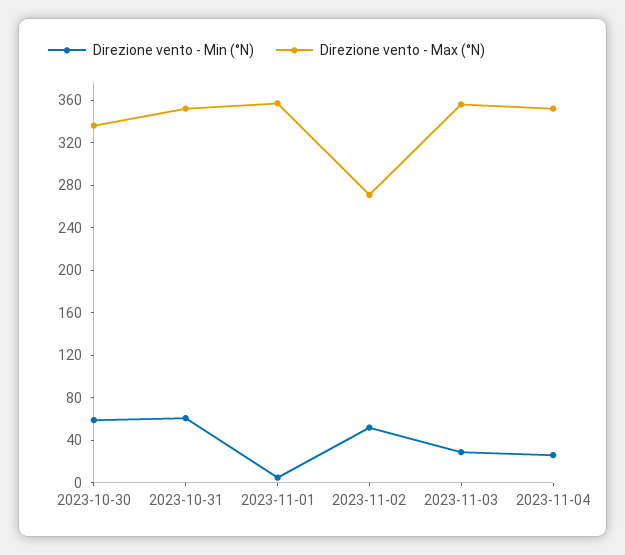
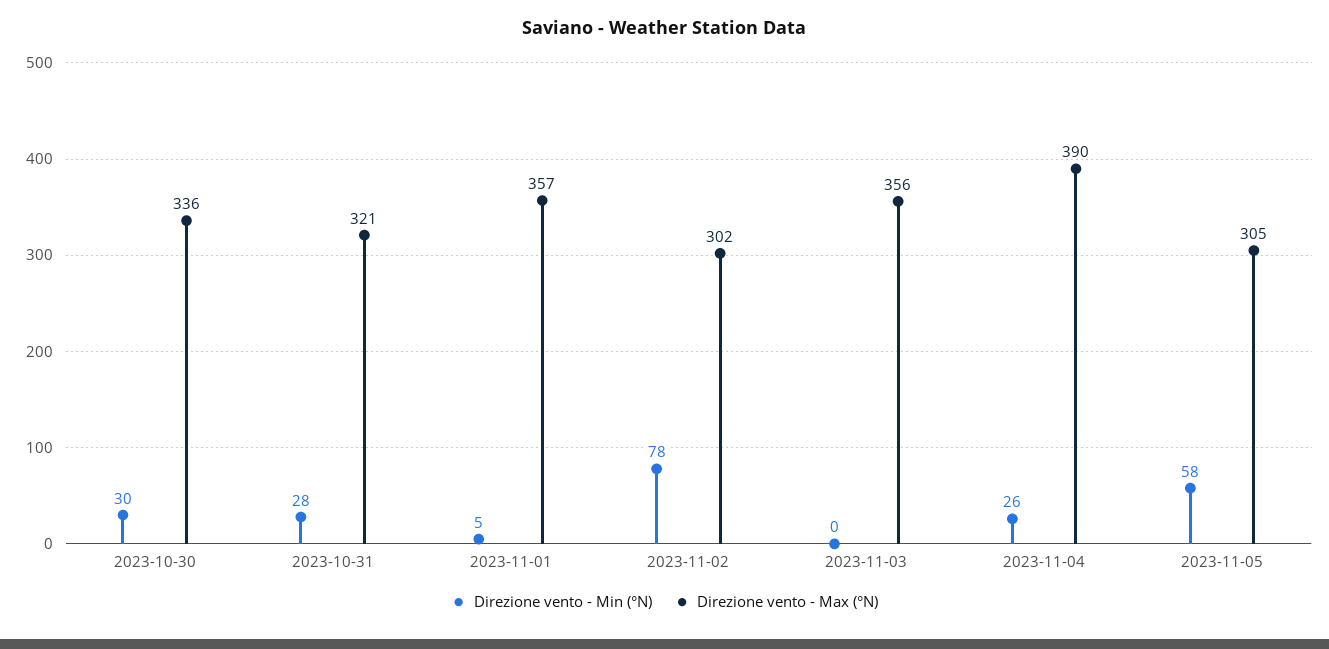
Direzione vento - Min (°N), 2023-10-30: 60 -> 30
Direzione vento - Min (°N), 2023-10-31: 60 -> 28
Direzione vento - Max (°N), 2023-10-31: 350 -> 321
Direzione vento - Min (°N), 2023-11-02: 50 -> 78
Direzione vento - Max (°N), 2023-11-02: 270 -> 302
Direzione vento - Min (°N), 2023-11-03: 30 -> 0
Direzione vento - Max (°N), 2023-11-04: 350 -> 390
Direzione vento - Min (°N), 2023-11-05: none -> 58
Direzione vento - Max (°N), 2023-11-05: none -> 305

